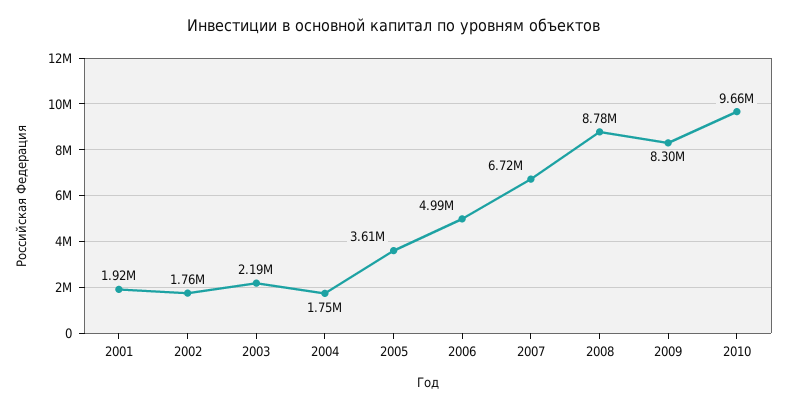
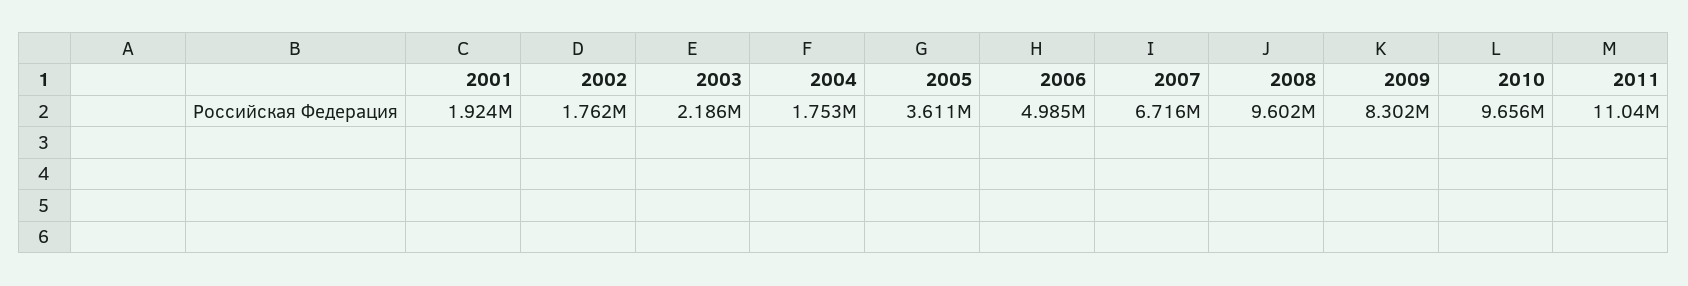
2008: 8780000 -> 9602000
2011: none -> 11040000

